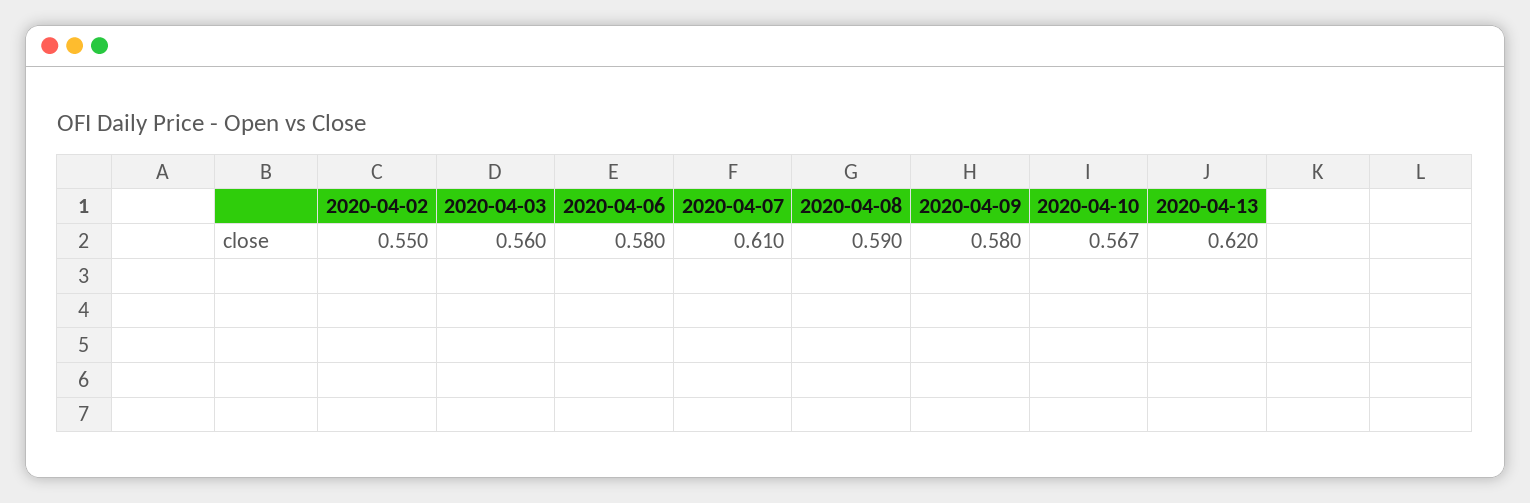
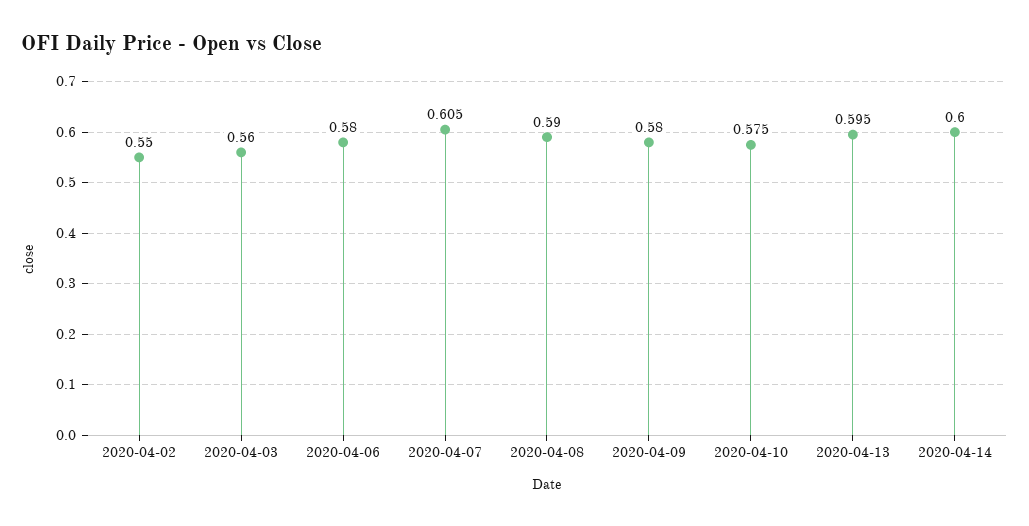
2020-04-07: 0.61 -> 0.605
2020-04-10: 0.567 -> 0.575
2020-04-13: 0.62 -> 0.595
2020-04-14: none -> 0.6

